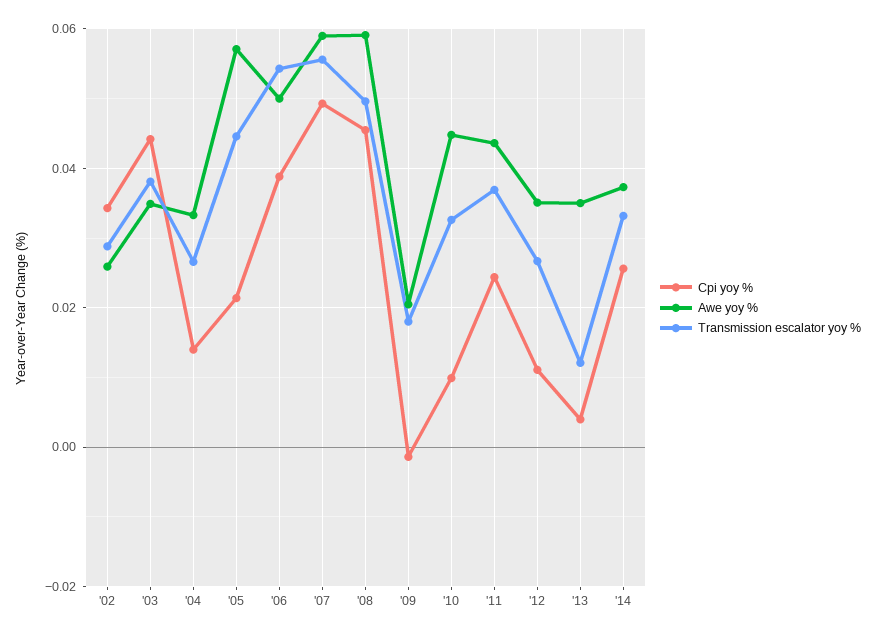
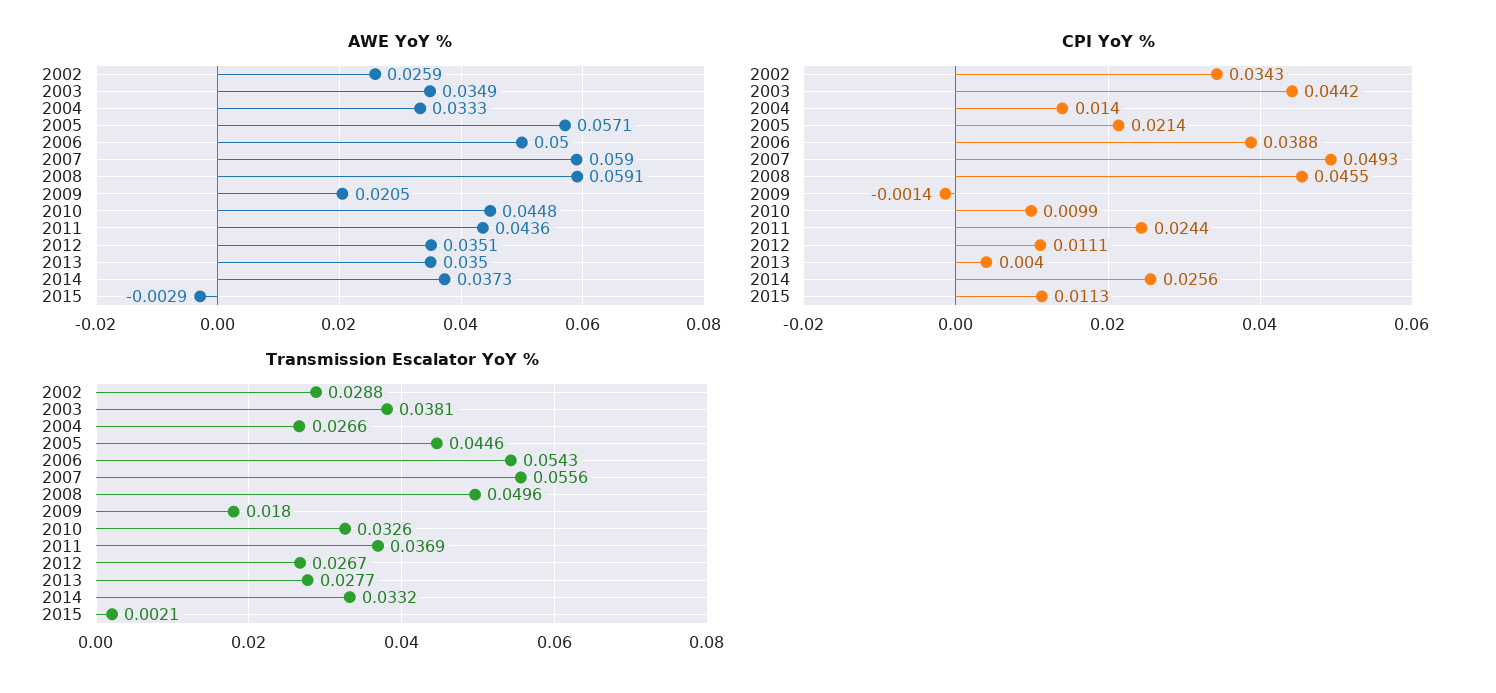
Transmission escalator yoy %, '13: 0.012 -> 0.0277
Awe yoy %, 2015: none -> -0.0029
Cpi yoy %, 2015: none -> 0.0113
Transmission escalator yoy %, 2015: none -> 0.0021

